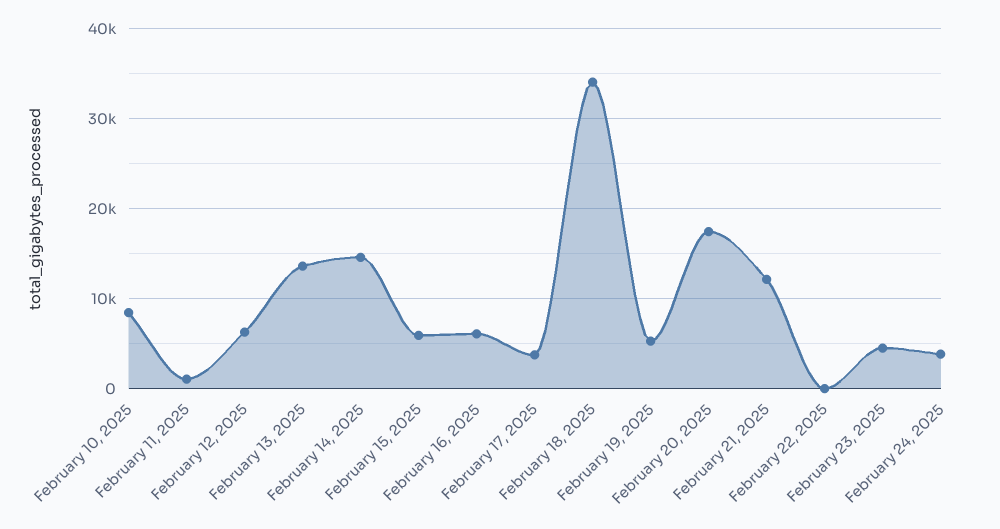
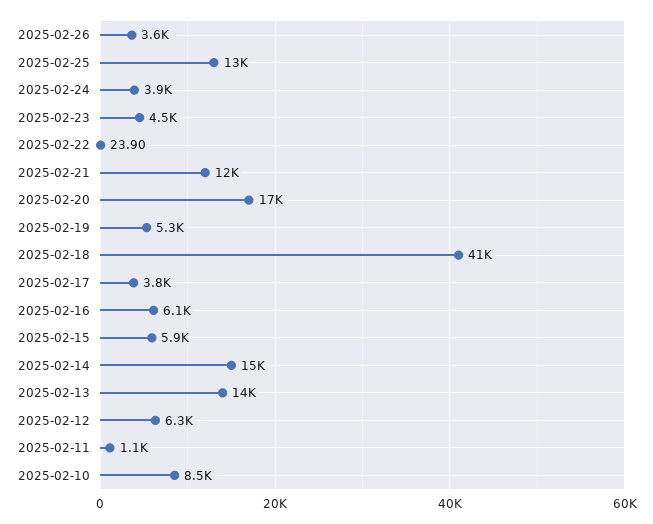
February 18, 2025: 34000 -> 41000
2025-02-26: none -> 3600
2025-02-25: none -> 13000

